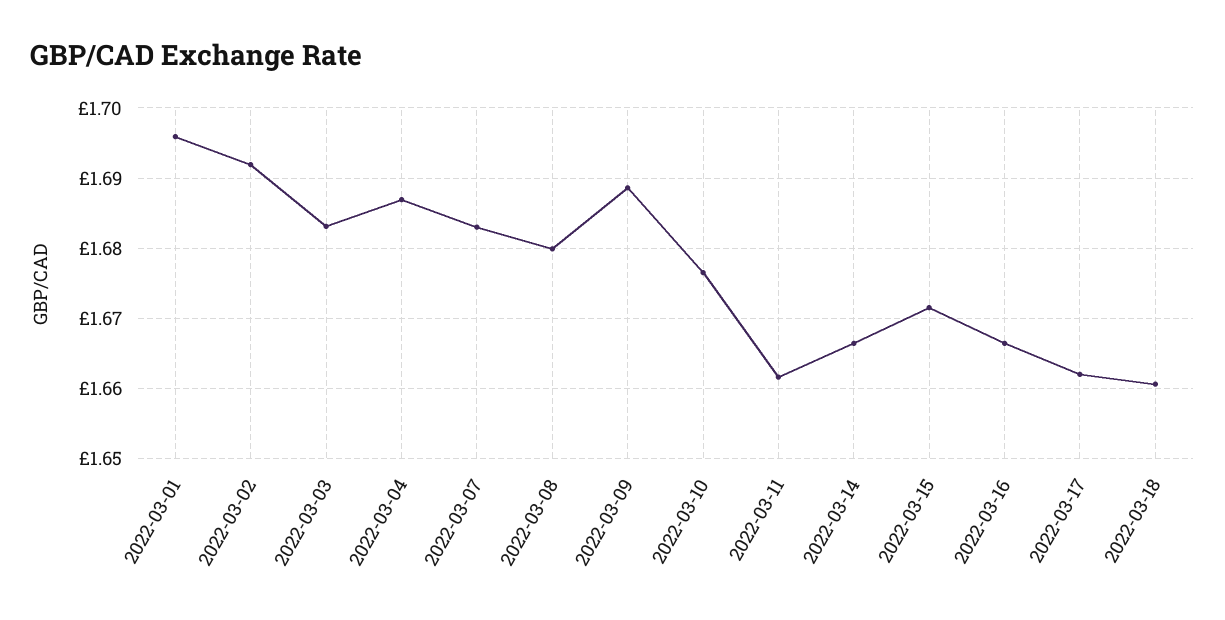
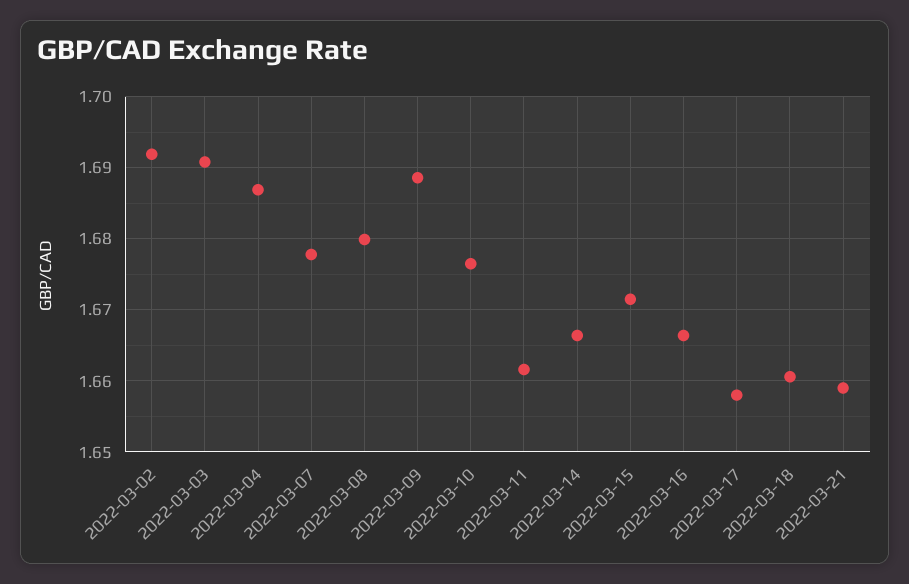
2022-03-01: 1.696 -> none
2022-03-03: 1.683 -> 1.691
2022-03-07: 1.683 -> 1.678
2022-03-17: 1.662 -> 1.658
2022-03-21: none -> 1.659

